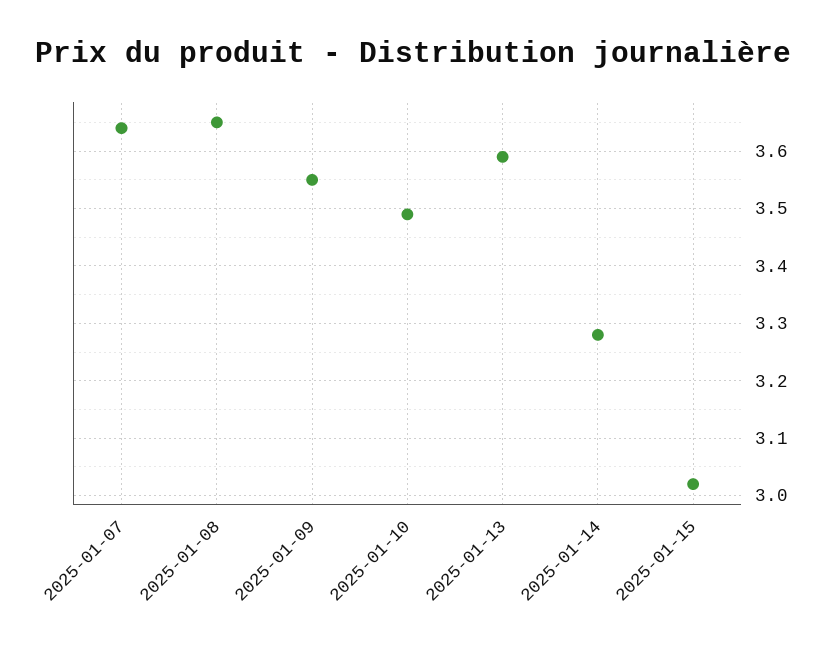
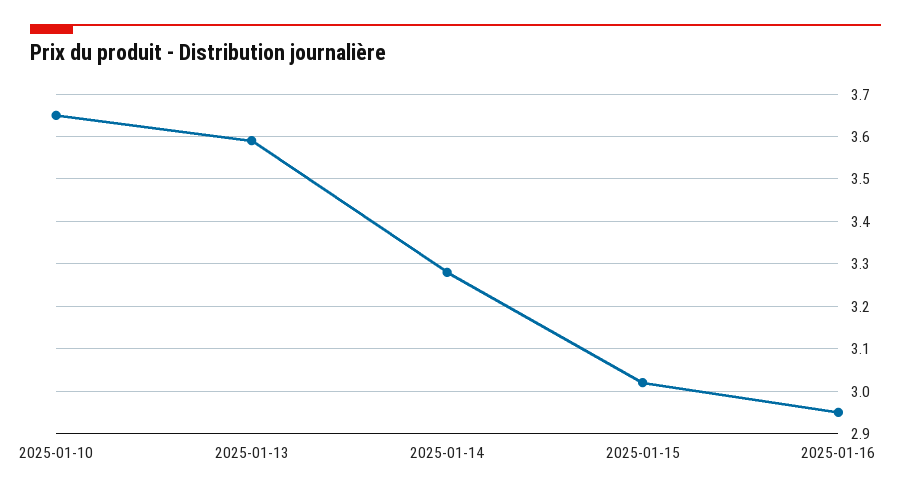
2025-01-07: 3.65 -> none
2025-01-08: 3.65 -> none
2025-01-09: 3.55 -> none
2025-01-10: 3.5 -> 3.65
2025-01-16: none -> 2.95

